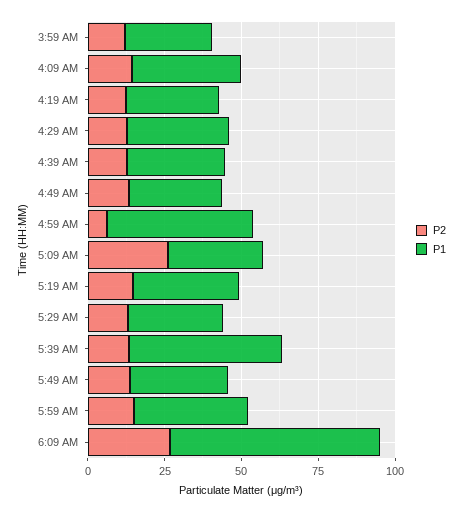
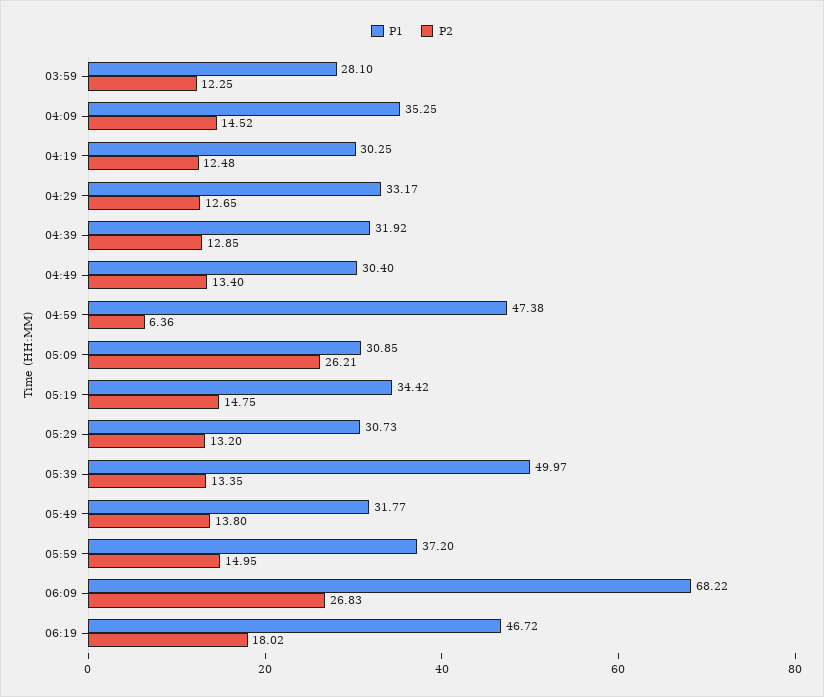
P1, 06:19: none -> 46.72
P2, 06:19: none -> 18.02

